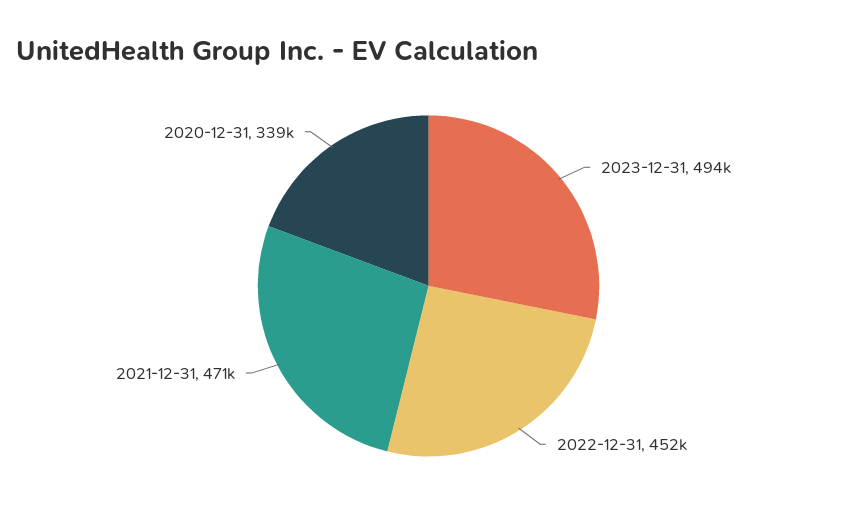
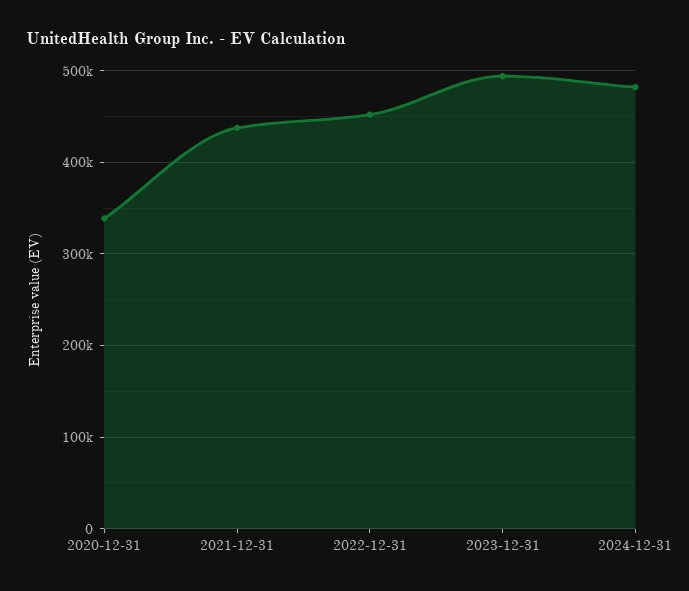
2021-12-31: 471000 -> 440000
2024-12-31: none -> 480000

